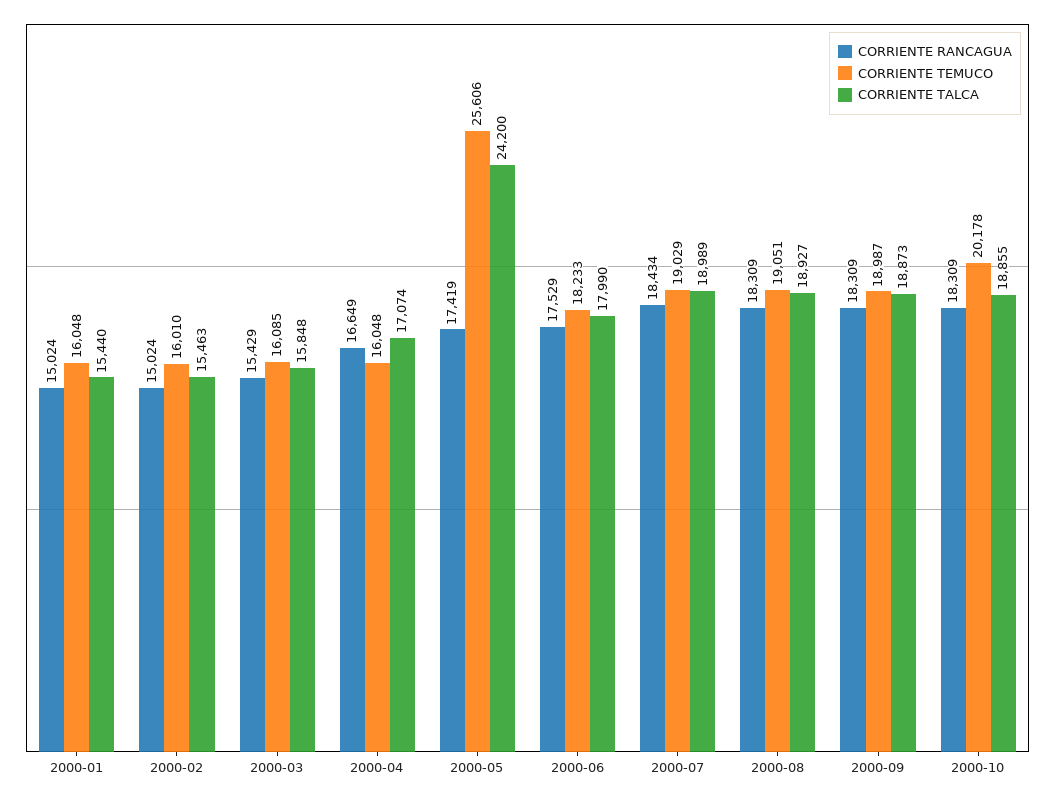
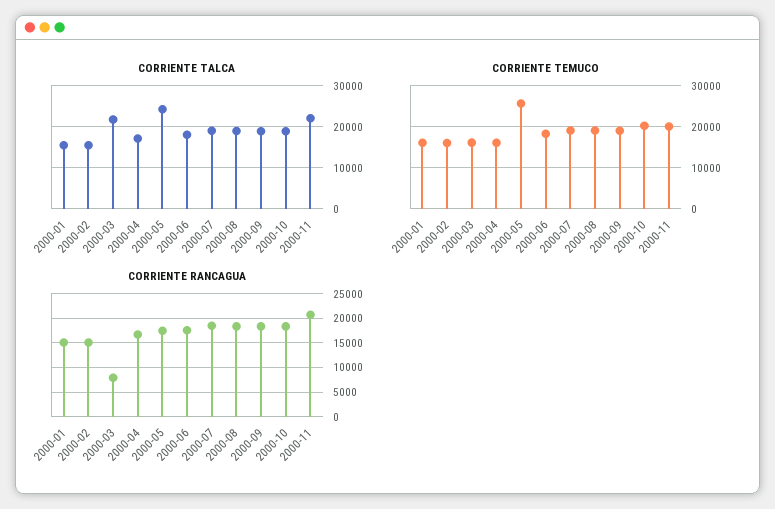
CORRIENTE RANCAGUA, 2000-03: 15429 -> 7500
CORRIENTE TALCA, 2000-03: 15848 -> 22000
CORRIENTE TALCA, 2000-11: none -> 22000
CORRIENTE TEMUCO, 2000-11: none -> 20000
CORRIENTE RANCAGUA, 2000-11: none -> 20000

